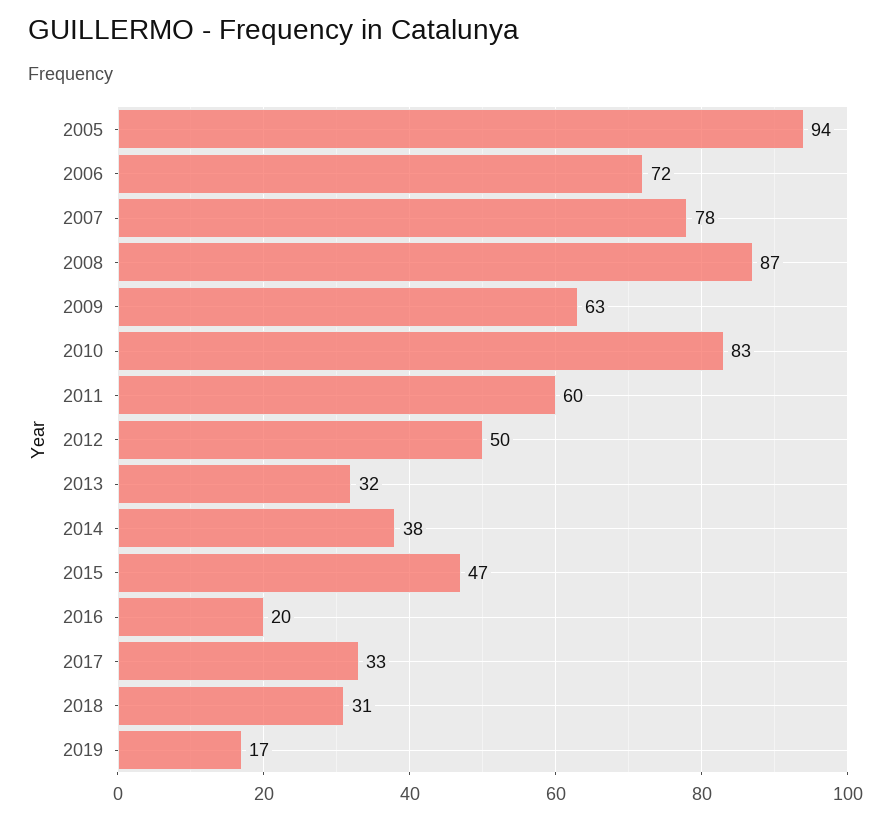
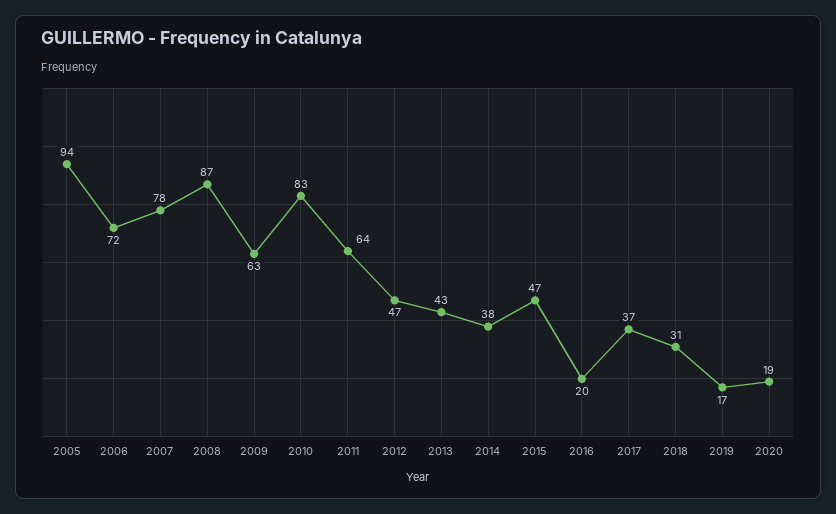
2011: 60 -> 64
2012: 50 -> 47
2013: 32 -> 43
2017: 33 -> 37
2020: none -> 19

